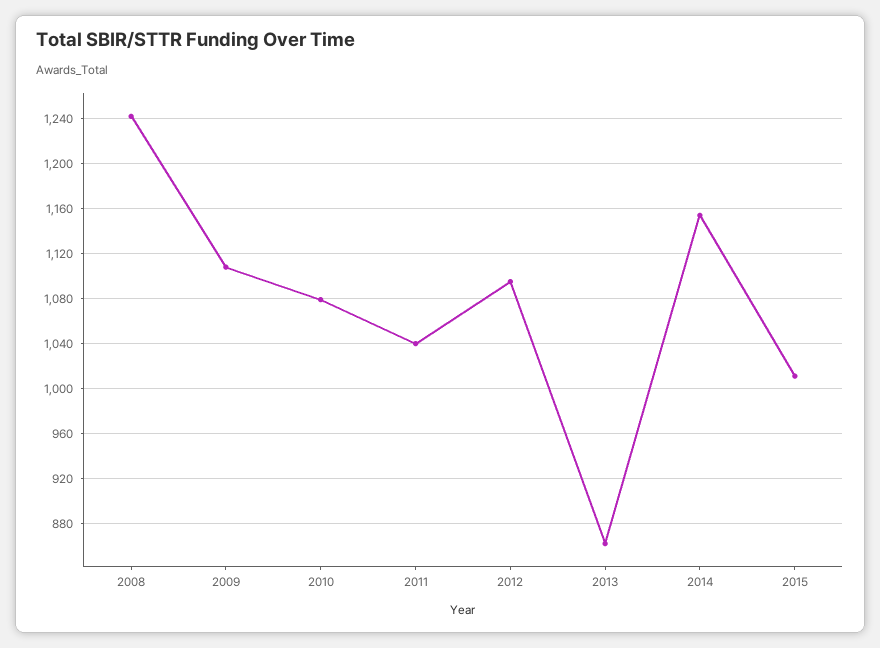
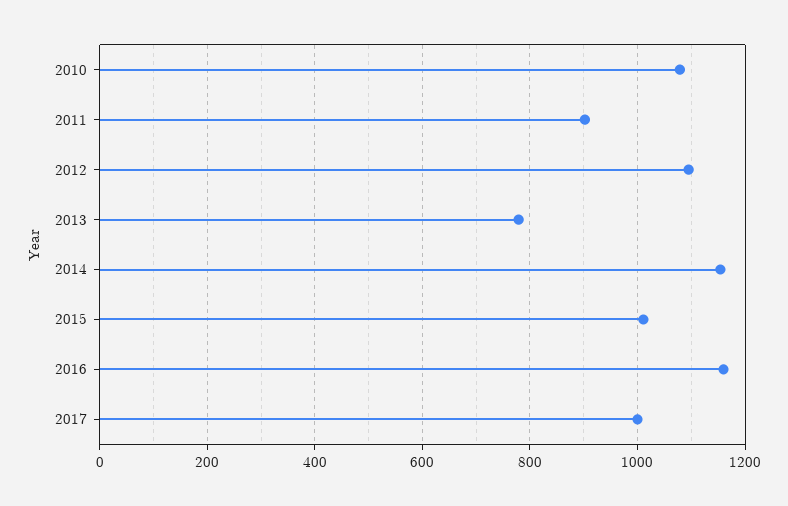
2008: 1240 -> none
2009: 1110 -> none
2011: 1040 -> 900
2013: 860 -> 780
2016: none -> 1160
2017: none -> 1000

